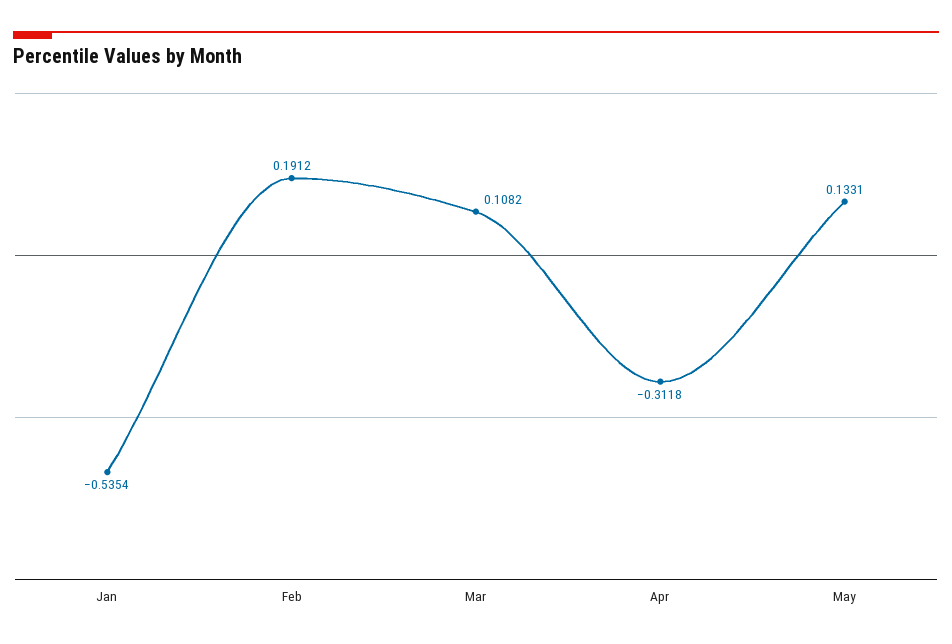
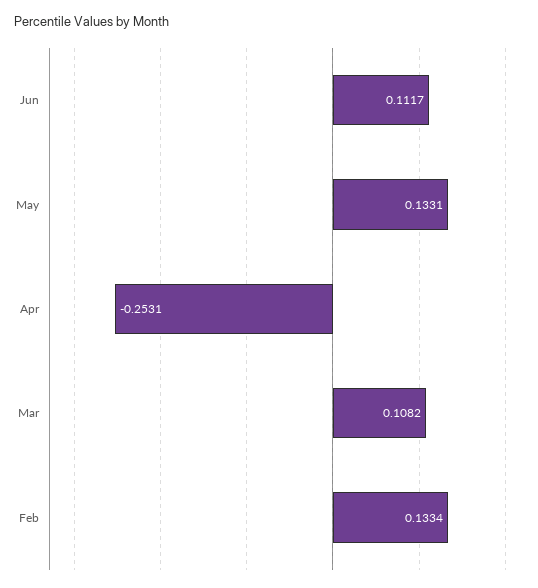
Jan: -0.5354 -> none
Feb: 0.1912 -> 0.1334
Apr: -0.3118 -> -0.2531
Jun: none -> 0.1117

